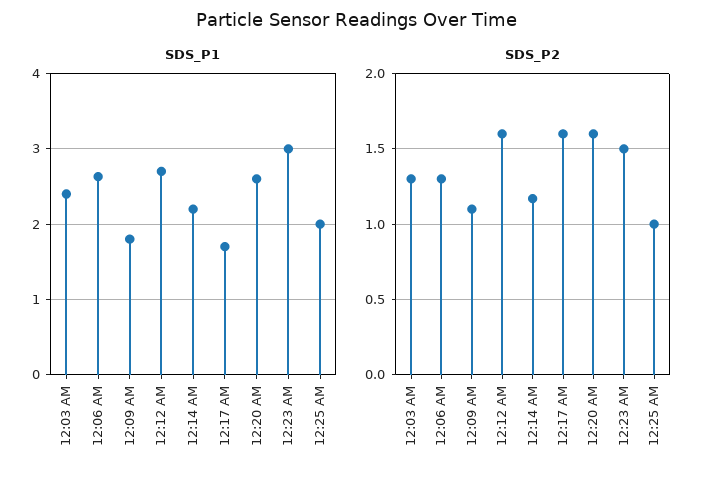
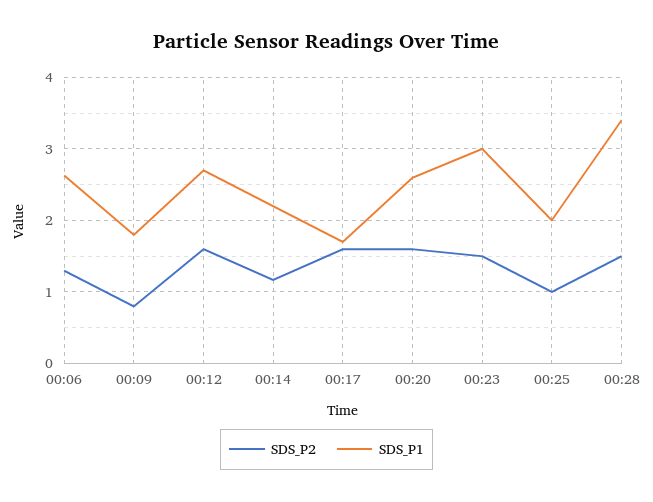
SDS_P1, 12:03 AM: 2.4 -> none
SDS_P2, 12:03 AM: 1.3 -> none
SDS_P2, 12:09 AM: 1.1 -> 0.8
SDS_P2, 00:28: none -> 1.5
SDS_P1, 00:28: none -> 3.4

